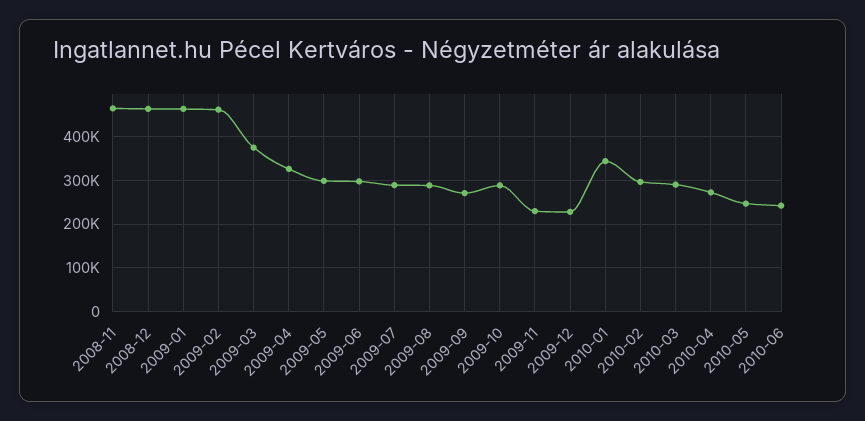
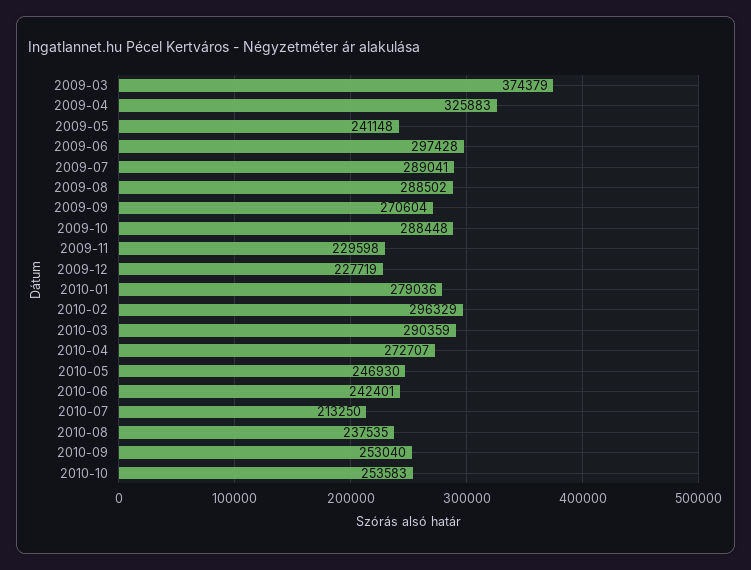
2008-11: 460000 -> none
2008-12: 460000 -> none
2009-01: 460000 -> none
2009-02: 460000 -> none
2009-05: 300000 -> 241148
2010-01: 340000 -> 279036
2010-07: none -> 213250
2010-08: none -> 237535
2010-09: none -> 253040
2010-10: none -> 253583

